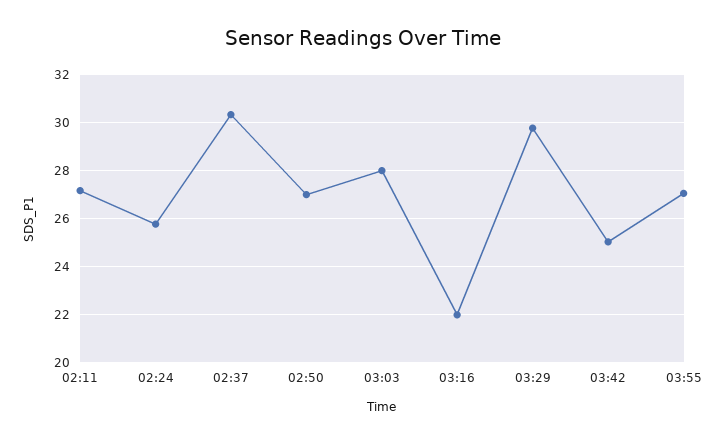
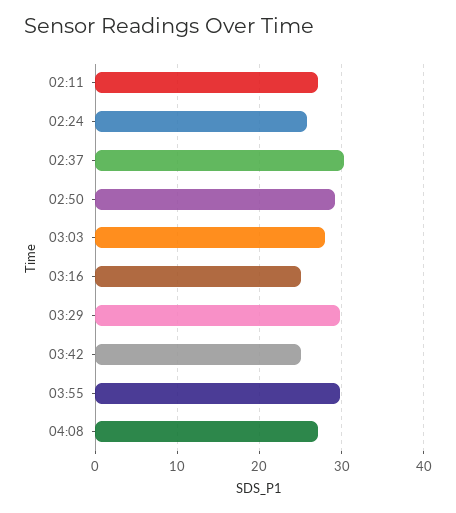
02:50: 27 -> 29
03:16: 22 -> 25
03:55: 27 -> 30
04:08: none -> 27

